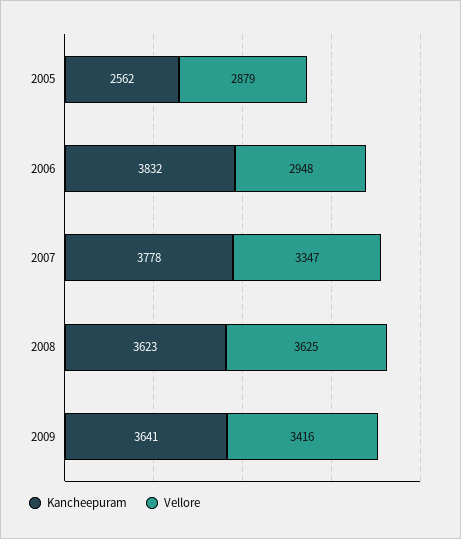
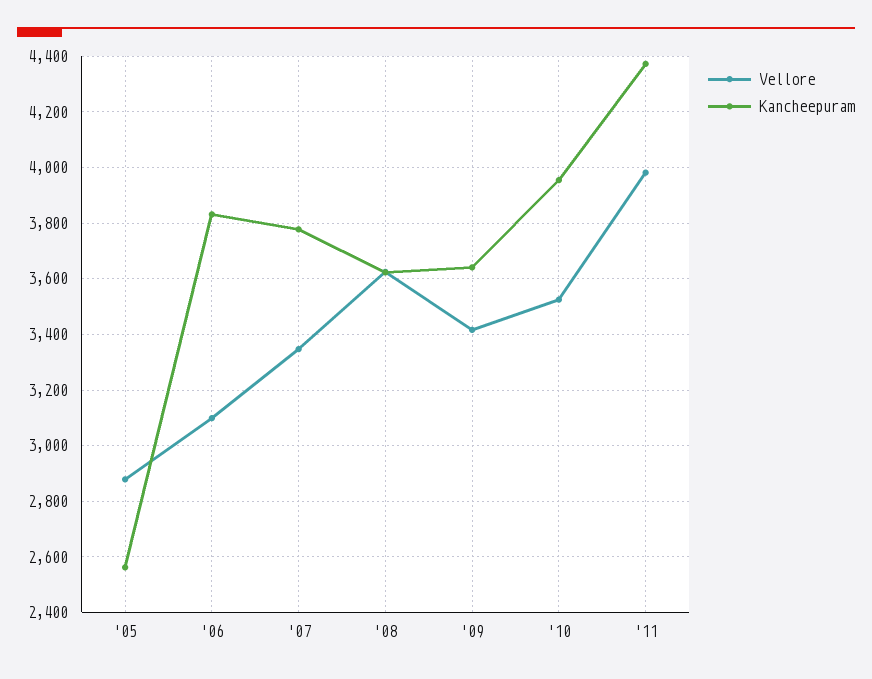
Vellore, 2006: 2948 -> 3100
Vellore, '10: none -> 3525
Kancheepuram, '10: none -> 3950
Vellore, '11: none -> 3975
Kancheepuram, '11: none -> 4375

